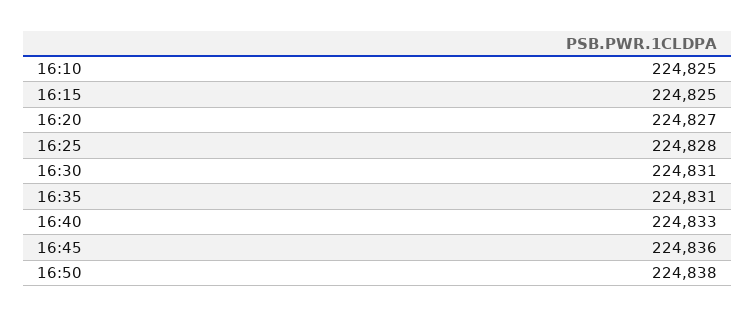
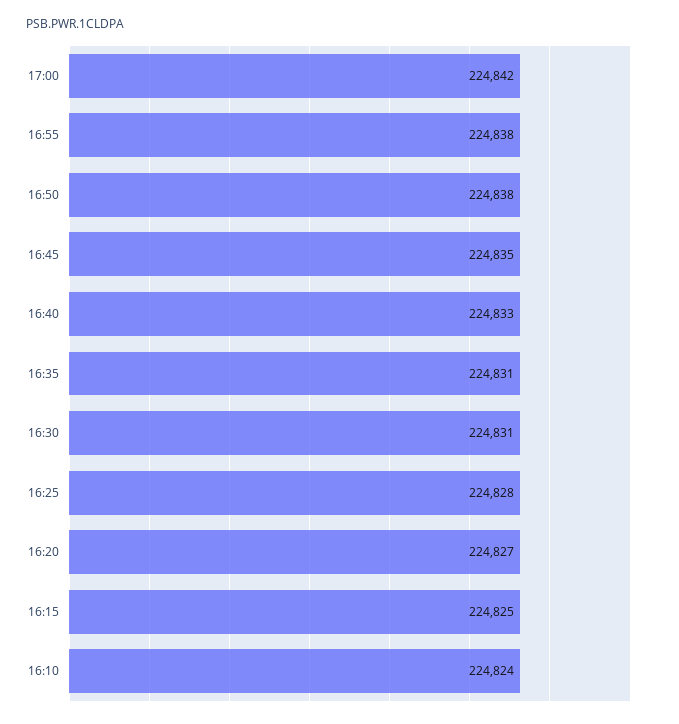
16:10: 224825 -> 224824
16:45: 224836 -> 224835
17:00: none -> 224842
16:55: none -> 224838

